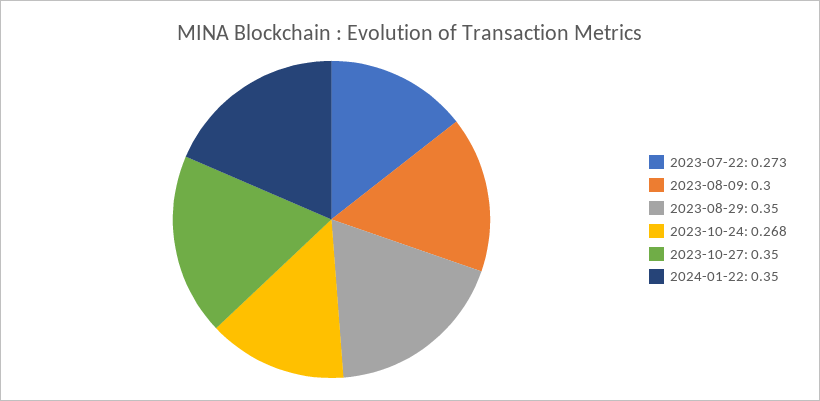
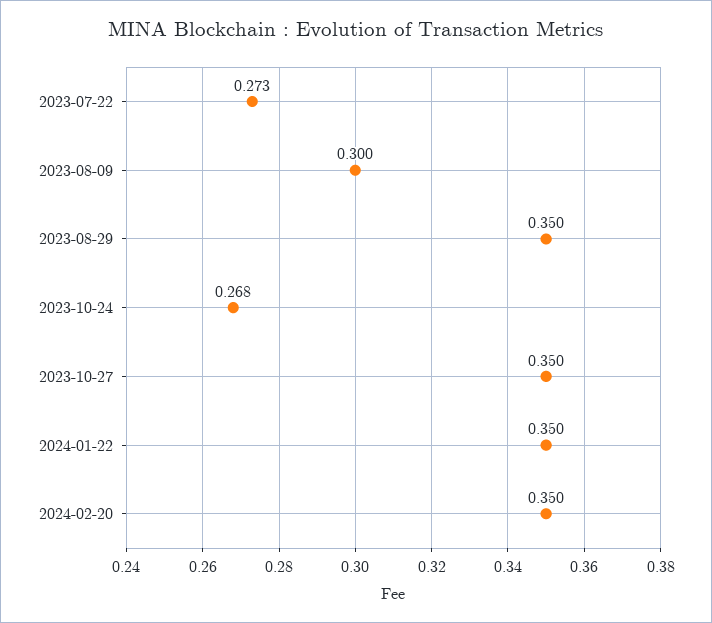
2024-02-20: none -> 0.35

